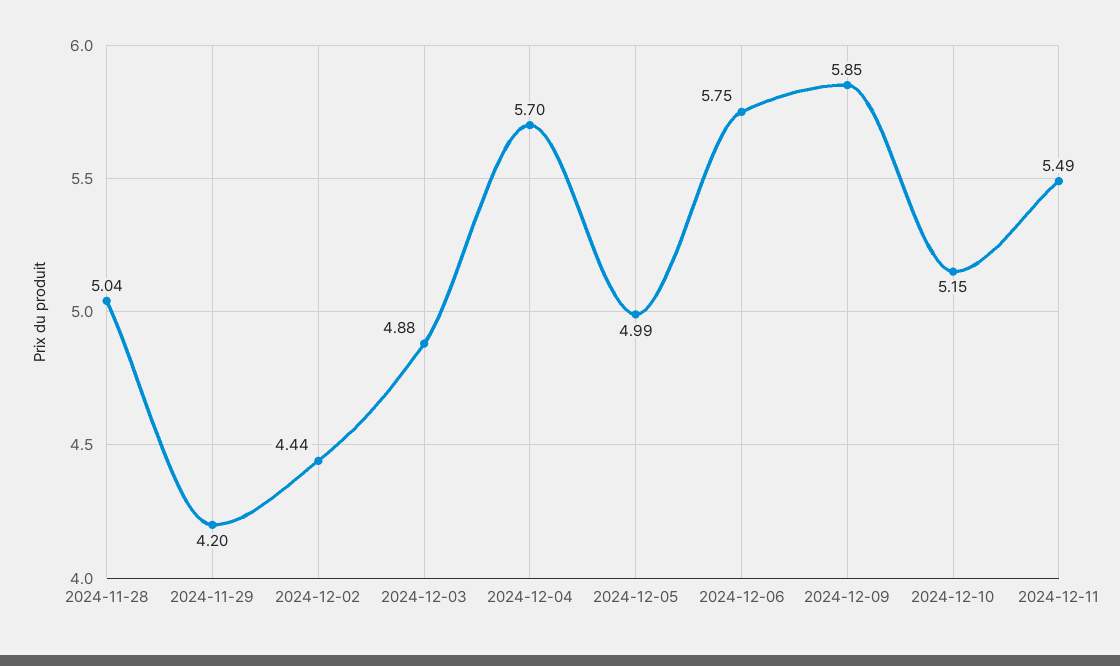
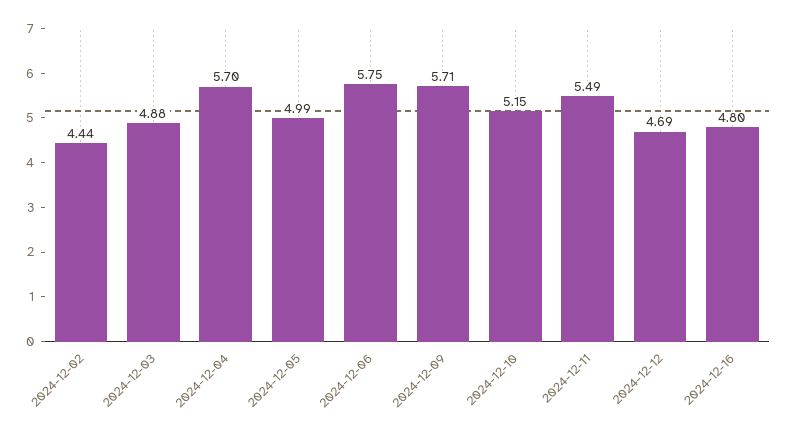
2024-11-28: 5.04 -> none
2024-11-29: 4.2 -> none
2024-12-09: 5.85 -> 5.71
2024-12-12: none -> 4.69
2024-12-16: none -> 4.8

